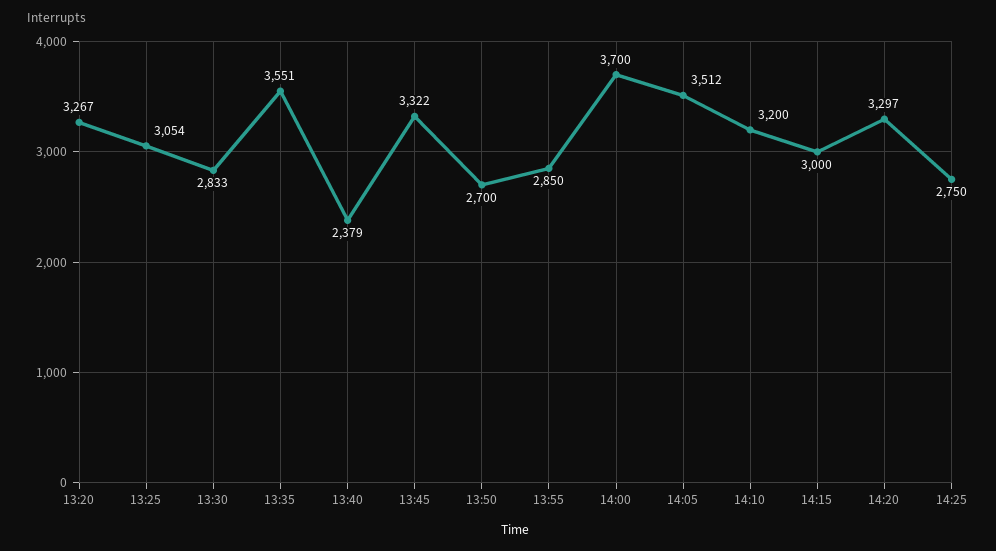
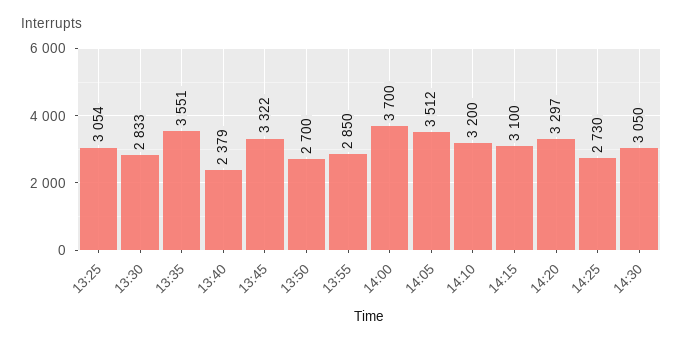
13:20: 3267 -> none
14:15: 3000 -> 3100
14:25: 2750 -> 2730
14:30: none -> 3050

